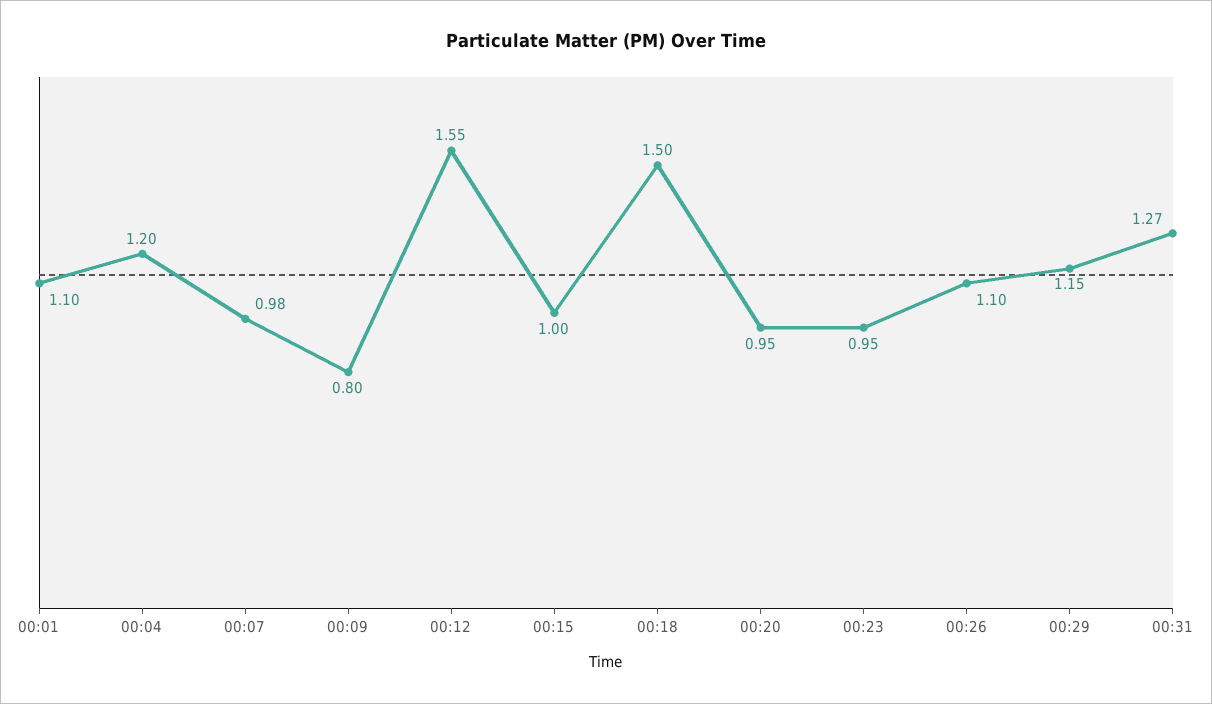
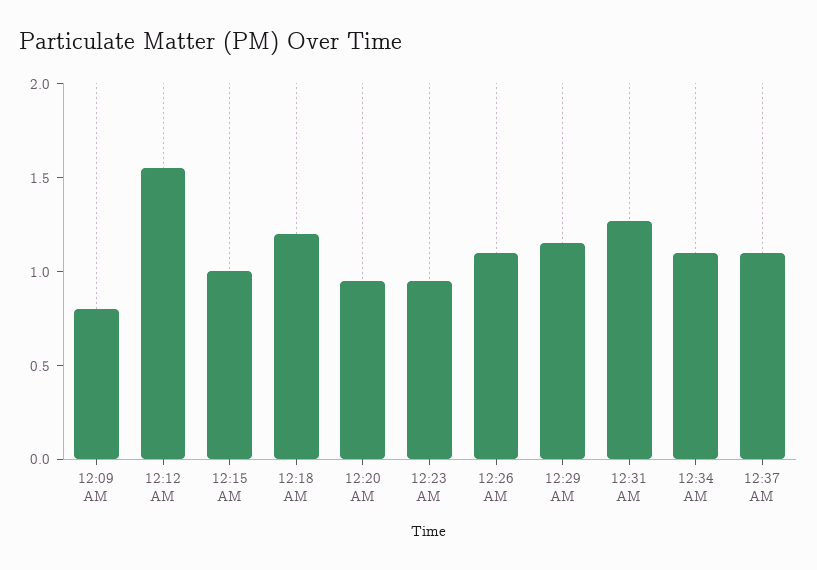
00:01: 1.1 -> none
00:04: 1.2 -> none
00:07: 0.98 -> none
00:18: 1.5 -> 1.2
12:34 AM: none -> 1.1
12:37 AM: none -> 1.1

